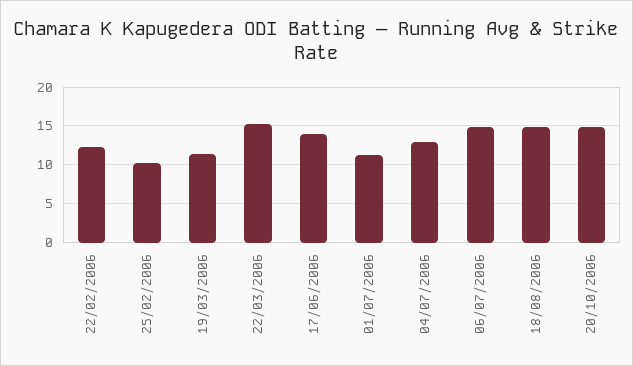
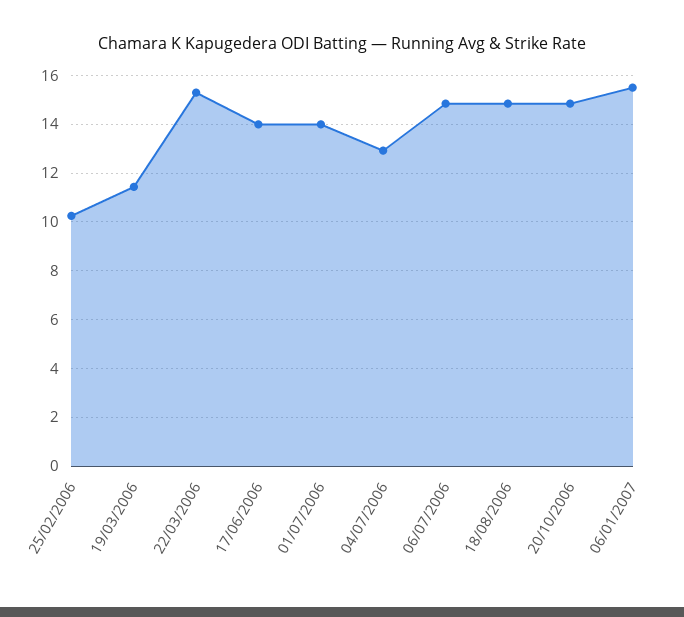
22/02/2006: 12 -> none
01/07/2006: 11 -> 14
06/01/2007: none -> 15.5

